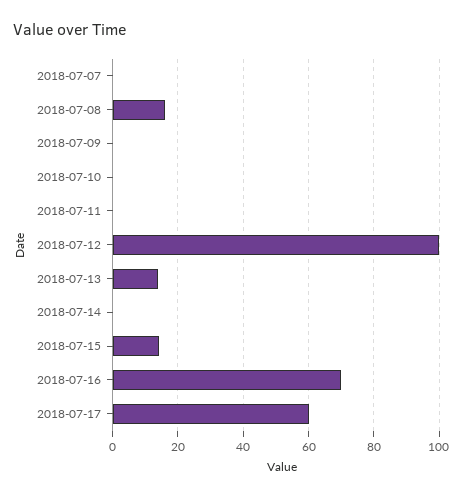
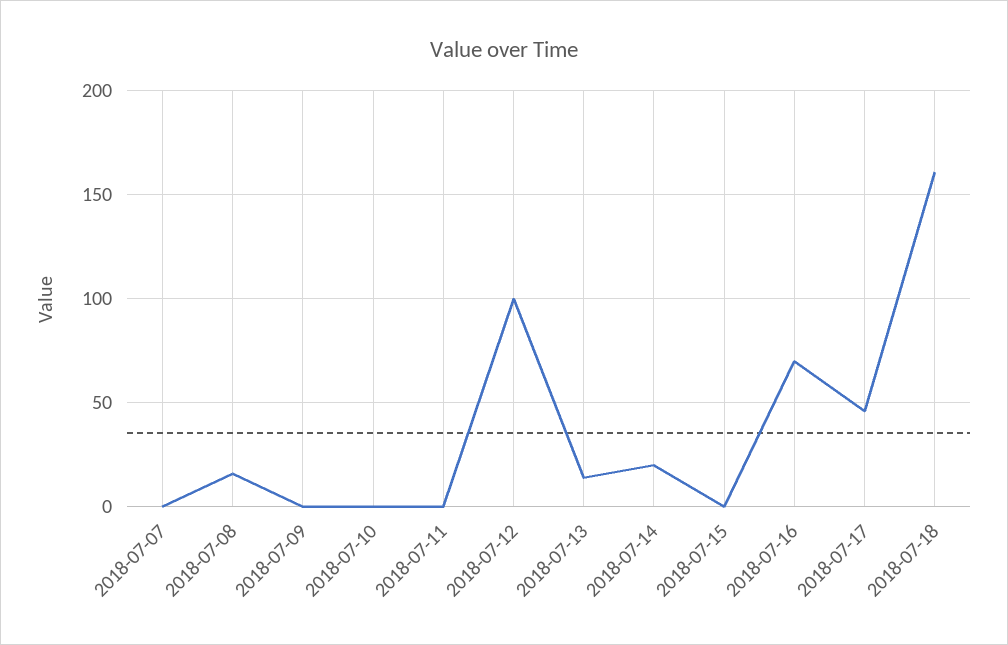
2018-07-14: 0 -> 20
2018-07-15: 14 -> 0
2018-07-17: 60 -> 45
2018-07-18: none -> 160

